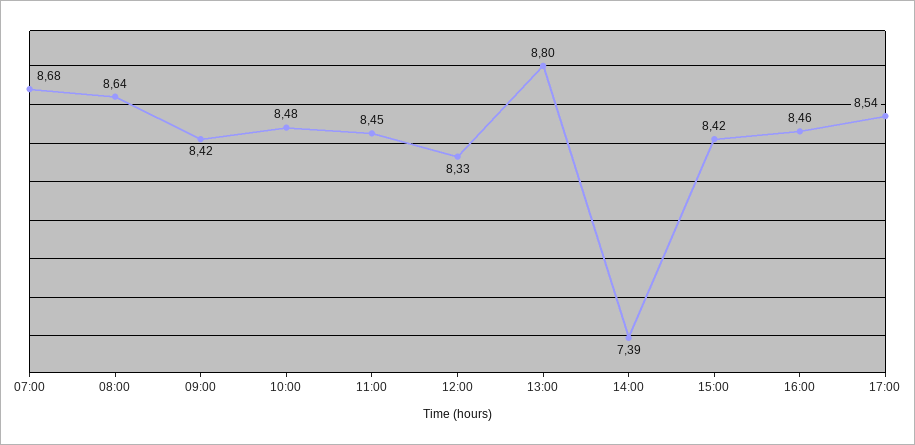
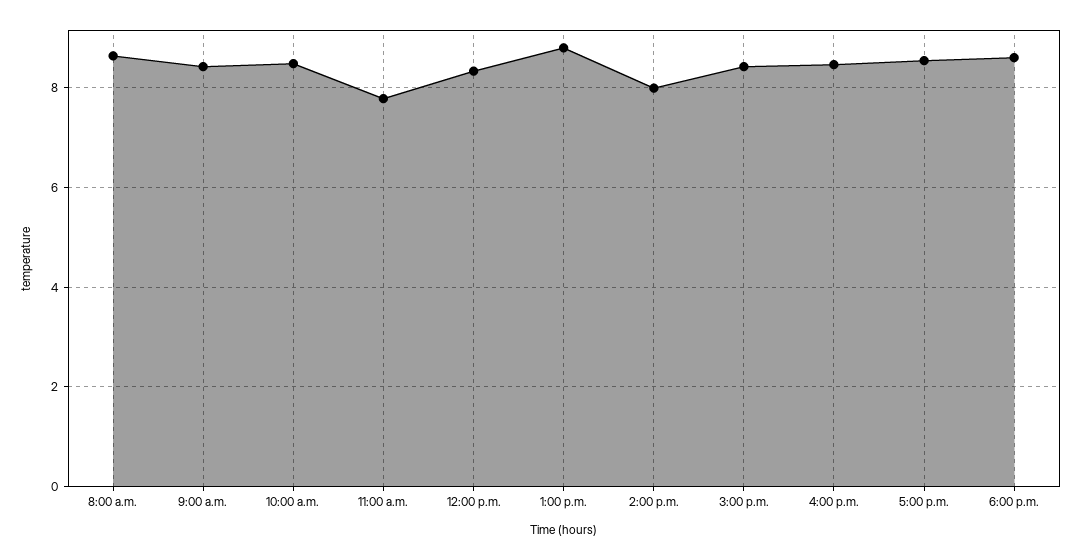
07:00: 8.68 -> none
11:00: 8.45 -> 7.8
14:00: 7.39 -> 8
6:00 p.m.: none -> 8.6

